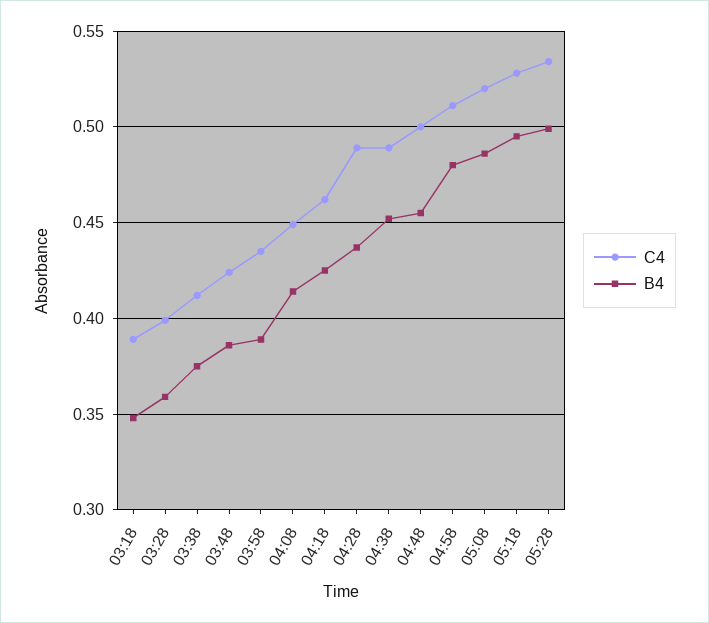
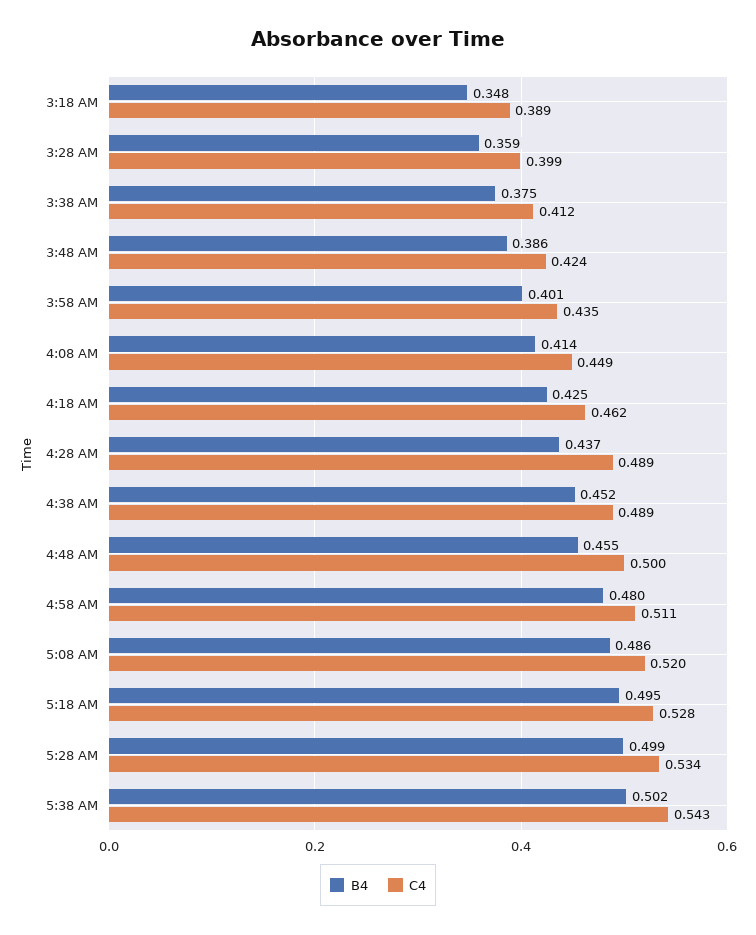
B4, 03:58: 0.39 -> 0.401
B4, 5:38 AM: none -> 0.502
C4, 5:38 AM: none -> 0.543

